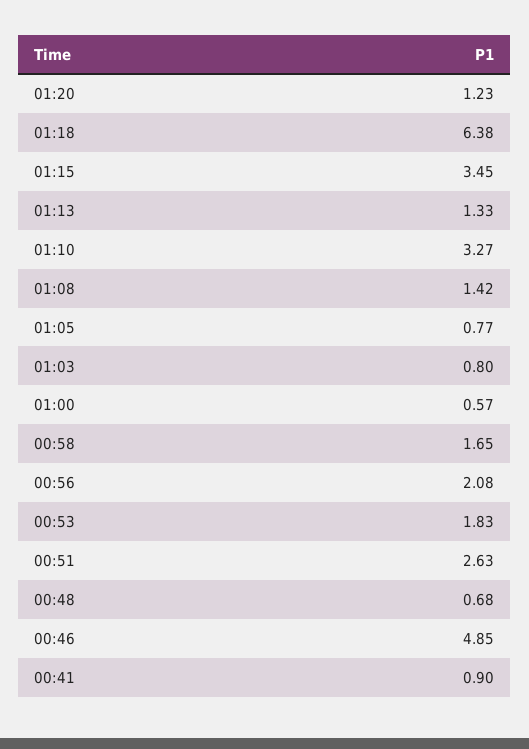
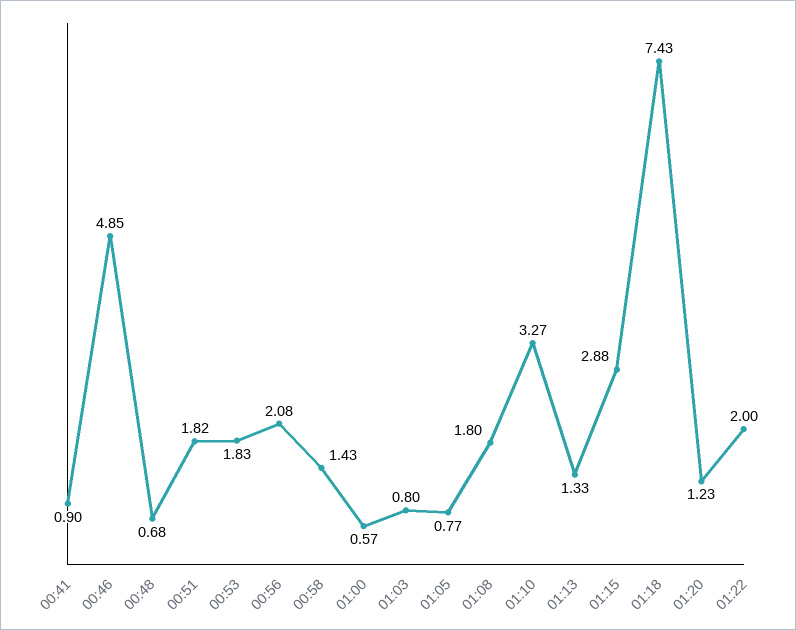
01:18: 6.38 -> 7.43
01:15: 3.45 -> 2.88
01:08: 1.42 -> 1.8
00:58: 1.65 -> 1.43
00:51: 2.63 -> 1.82
01:22: none -> 2

